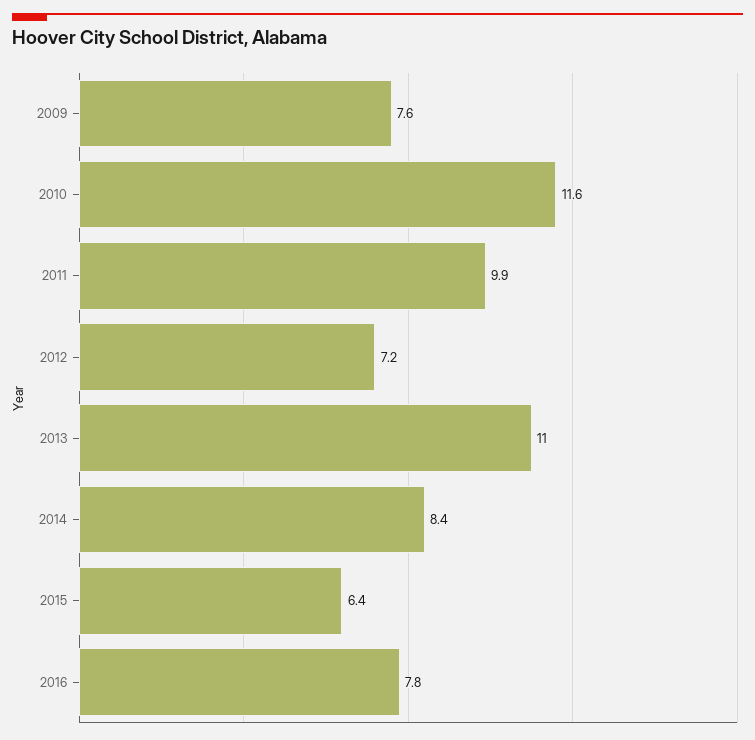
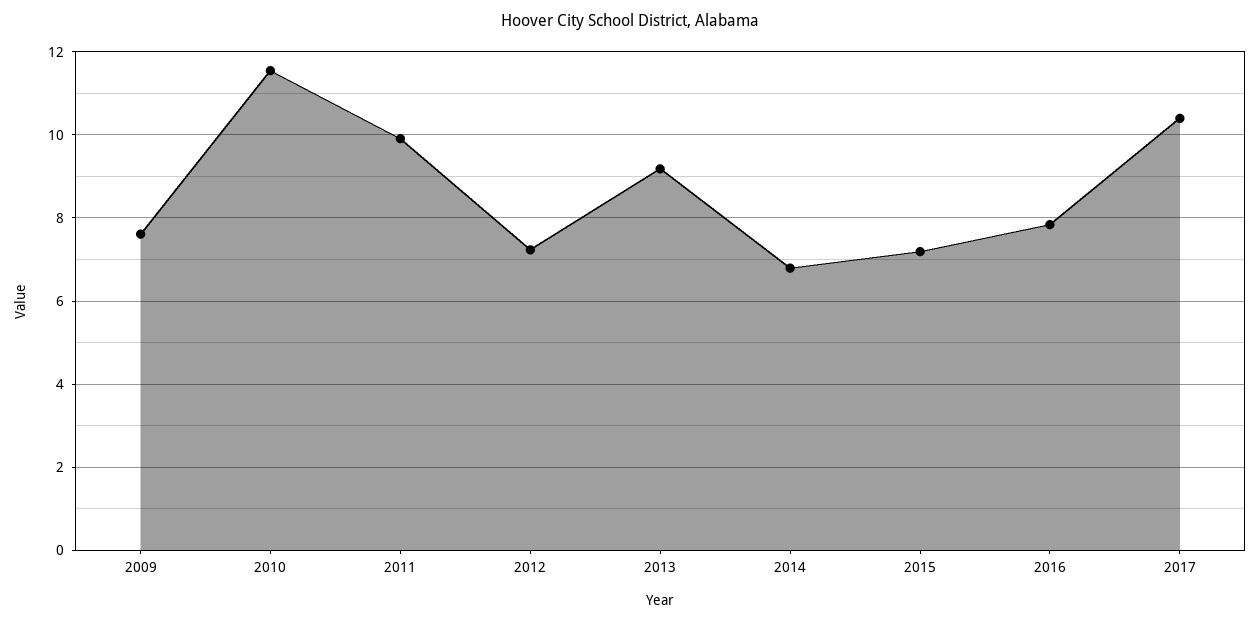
2013: 11 -> 9.2
2014: 8.4 -> 6.8
2015: 6.4 -> 7.2
2017: none -> 10.4

